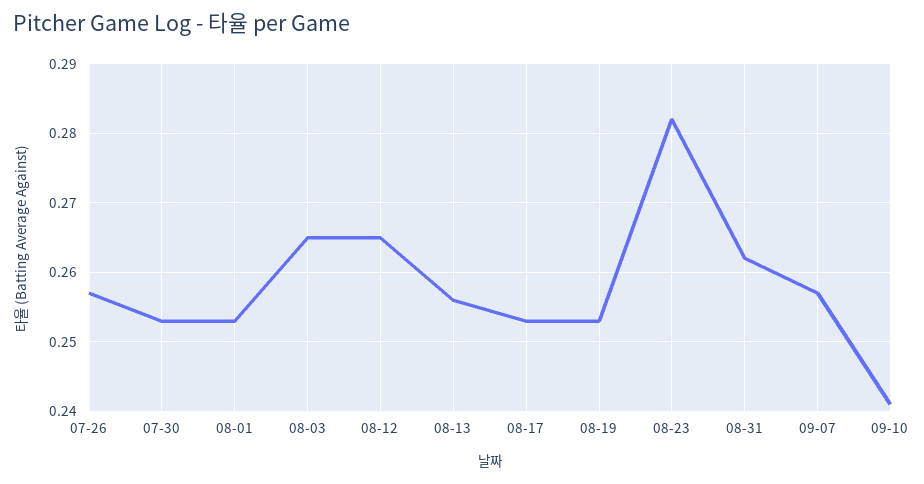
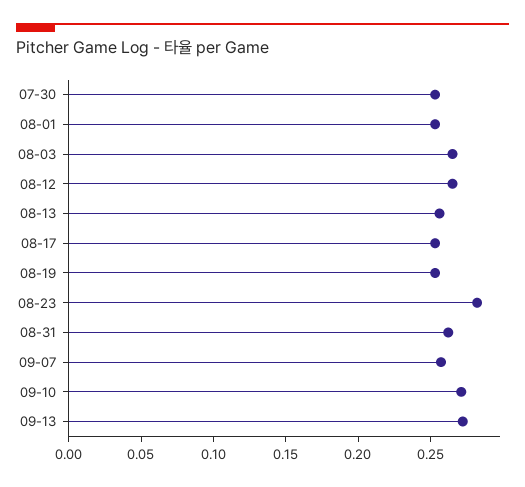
07-26: 0.257 -> none
09-10: 0.241 -> 0.27
09-13: none -> 0.27

